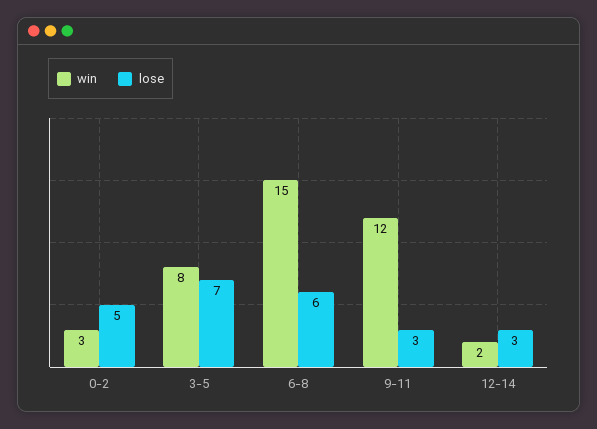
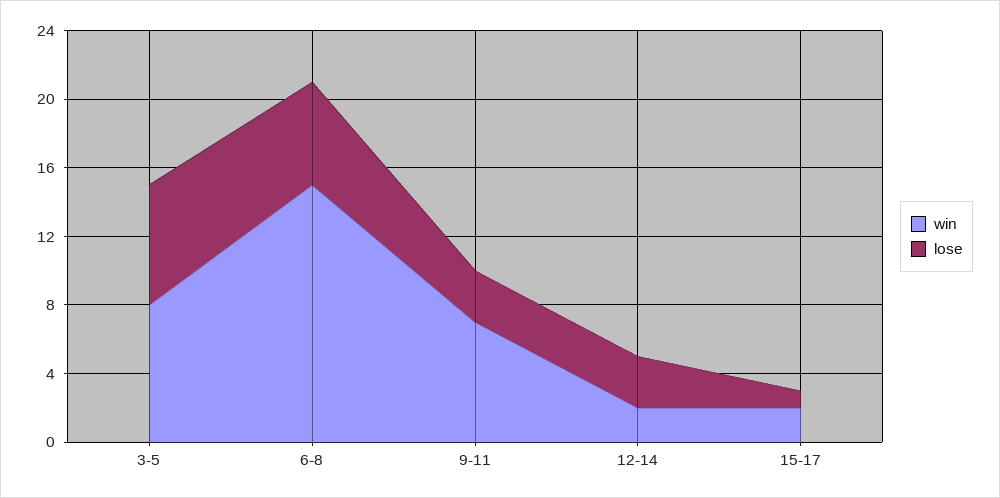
win, 0-2: 3 -> none
lose, 0-2: 5 -> none
win, 9-11: 12 -> 7
win, 15-17: none -> 2
lose, 15-17: none -> 1

